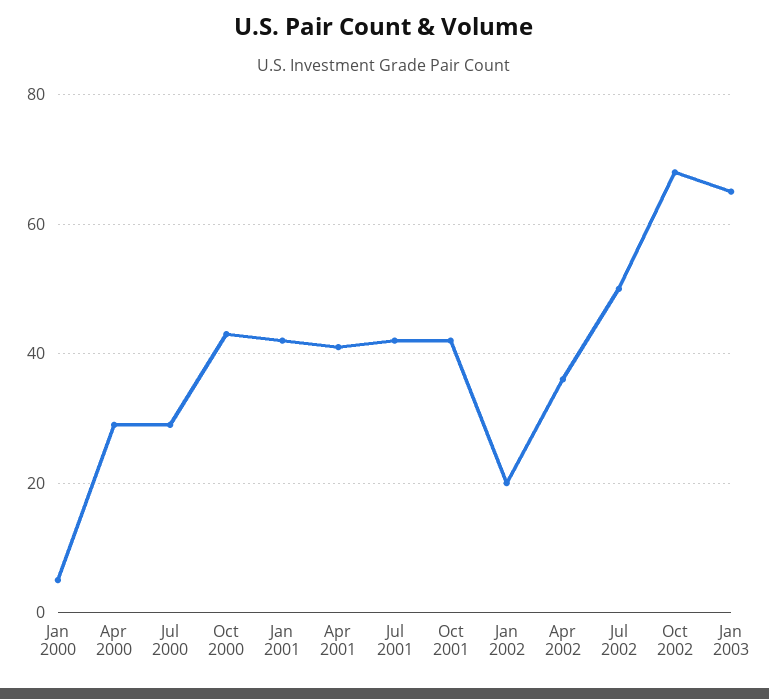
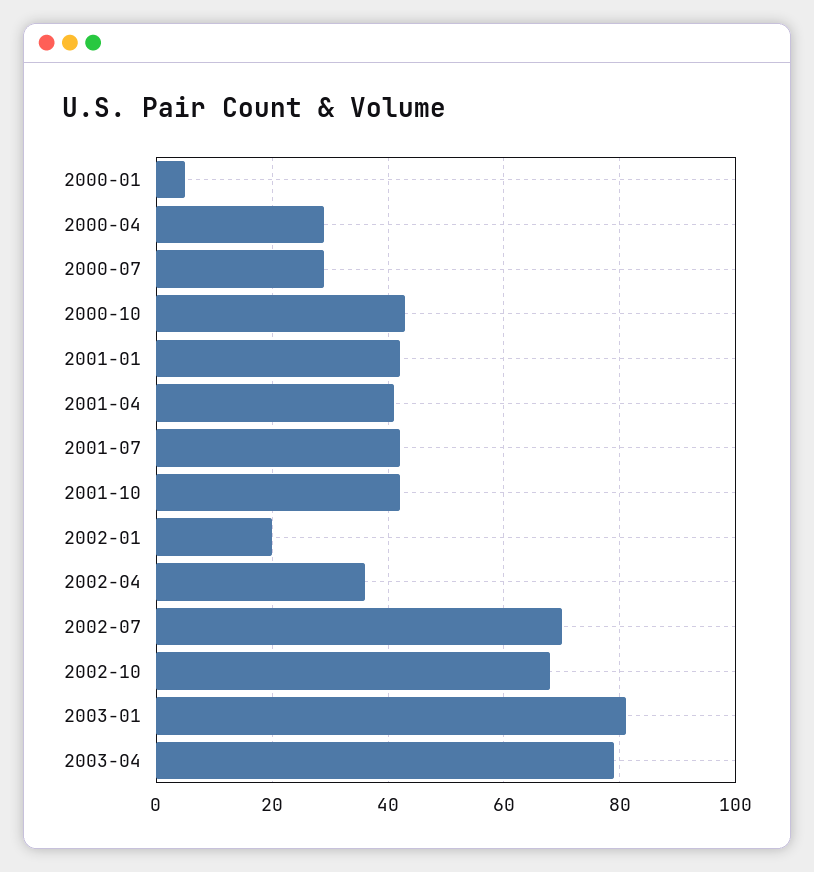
Jul 2002: 50 -> 70
Jan 2003: 65 -> 80
2003-04: none -> 80

